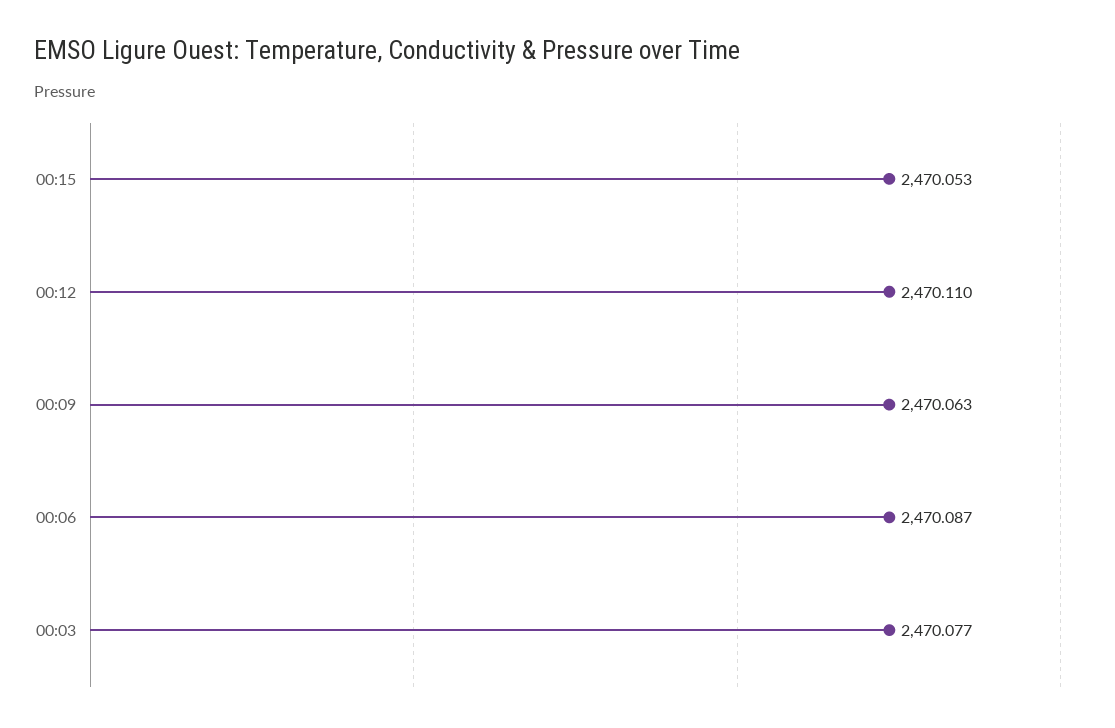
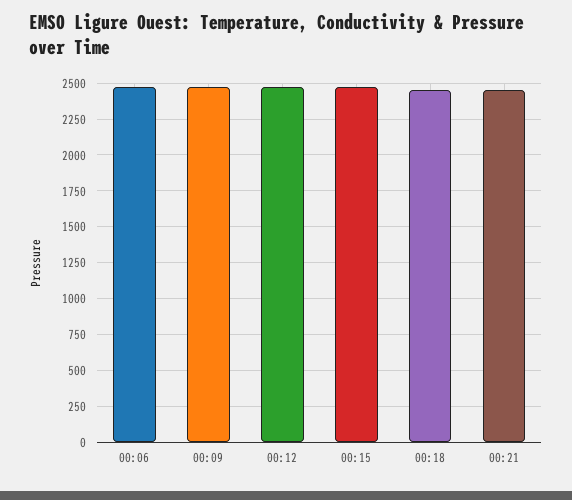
00:03: 2470.077 -> none
00:18: none -> 2450
00:21: none -> 2450

